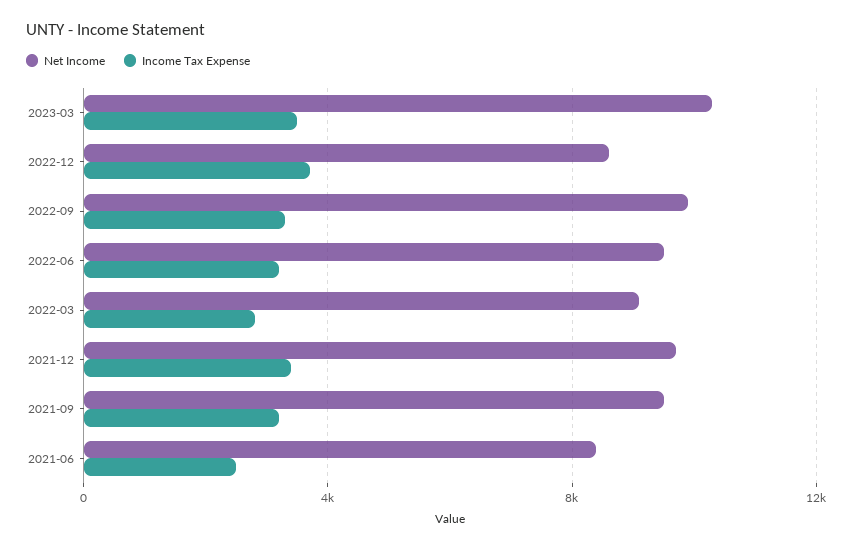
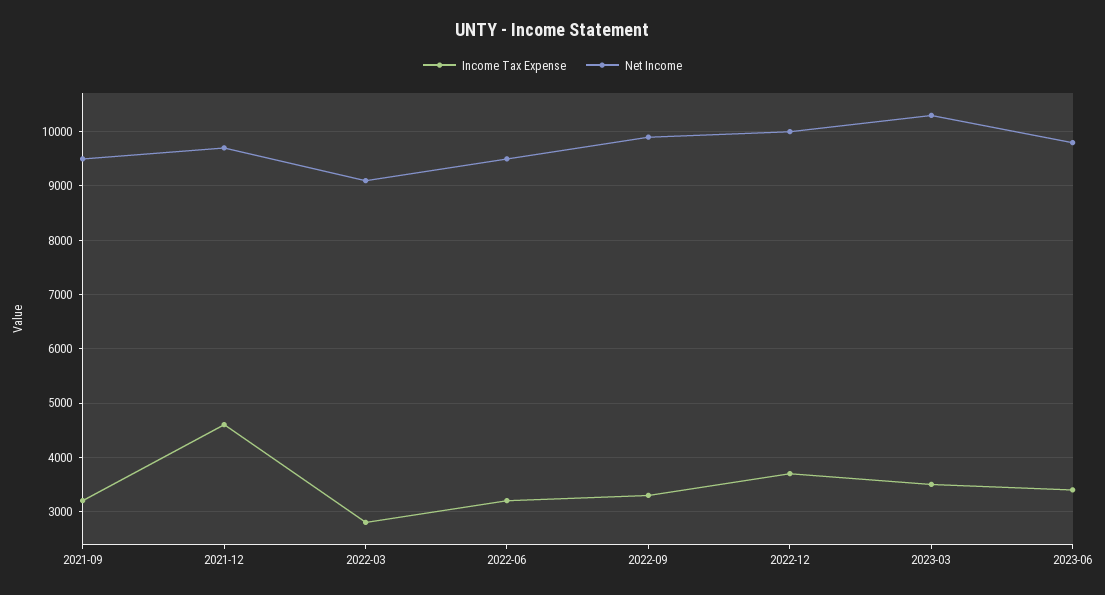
Net Income, 2022-12: 8500 -> 10000
Income Tax Expense, 2021-12: 3500 -> 4600
Net Income, 2021-06: 8500 -> none
Income Tax Expense, 2021-06: 2500 -> none
Income Tax Expense, 2023-06: none -> 3400
Net Income, 2023-06: none -> 9800

